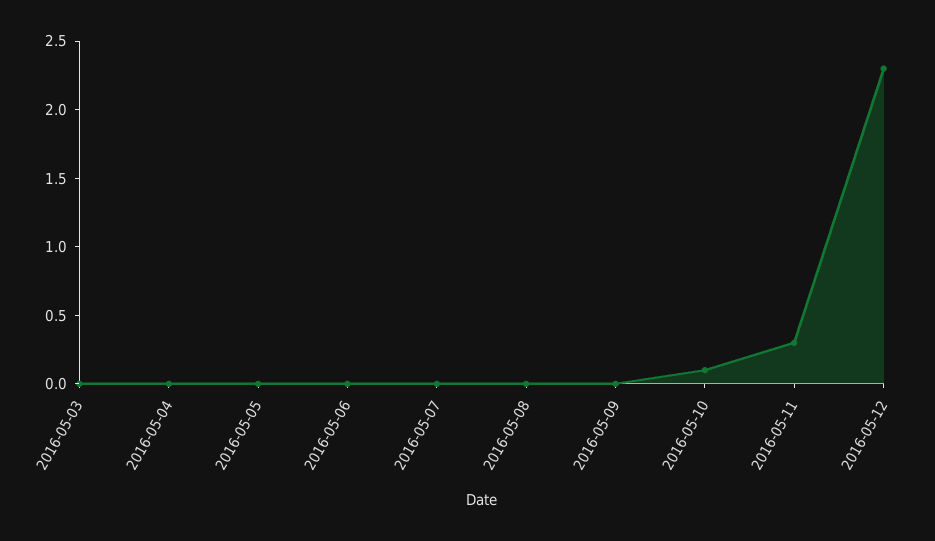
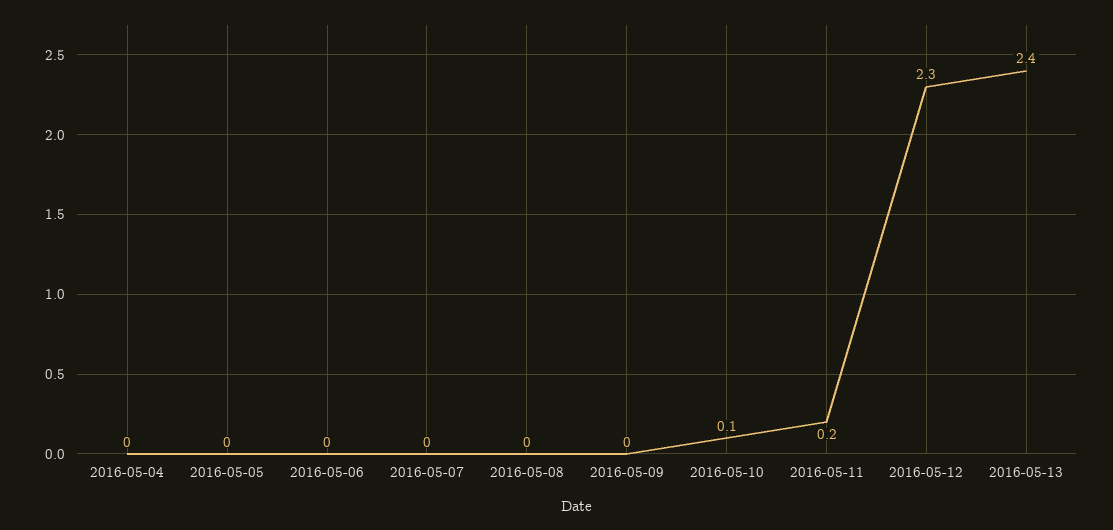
2016-05-03: 0 -> none
2016-05-11: 0.3 -> 0.2
2016-05-13: none -> 2.4

